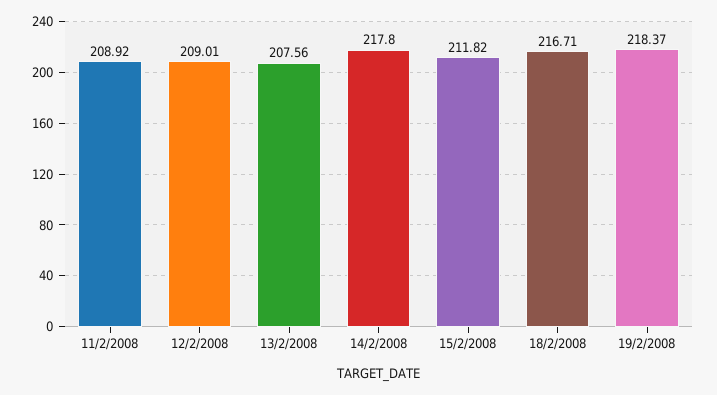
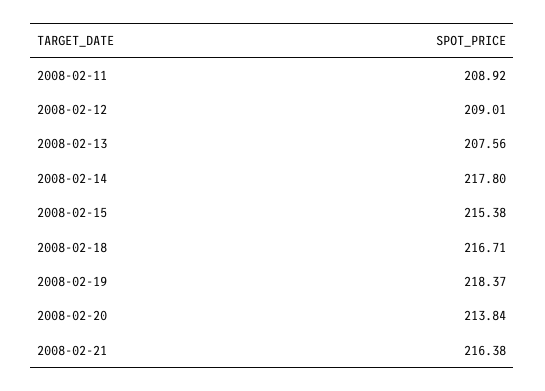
15/2/2008: 211.82 -> 215.38
2008-02-20: none -> 213.84
2008-02-21: none -> 216.38

